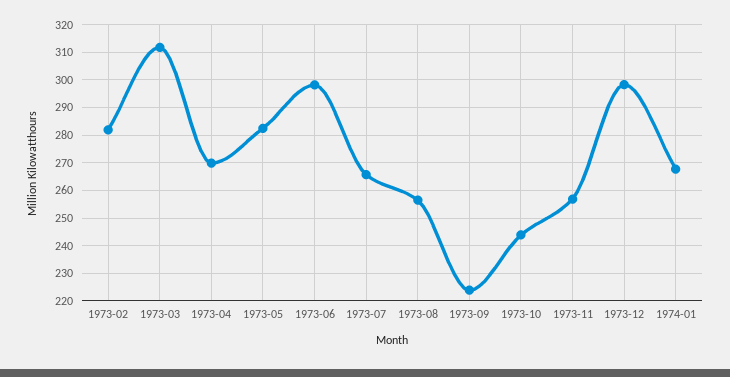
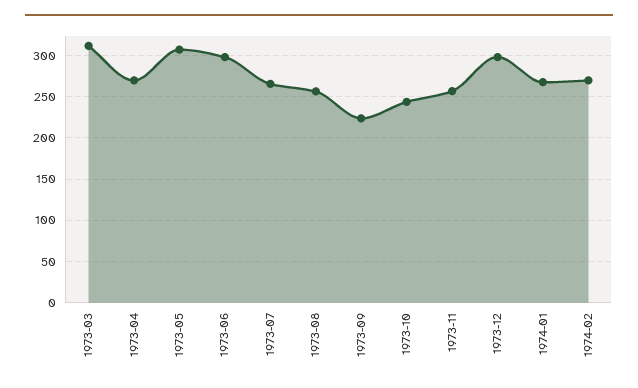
1973-02: 282.5 -> none
1973-05: 282.5 -> 310
1974-02: none -> 270

